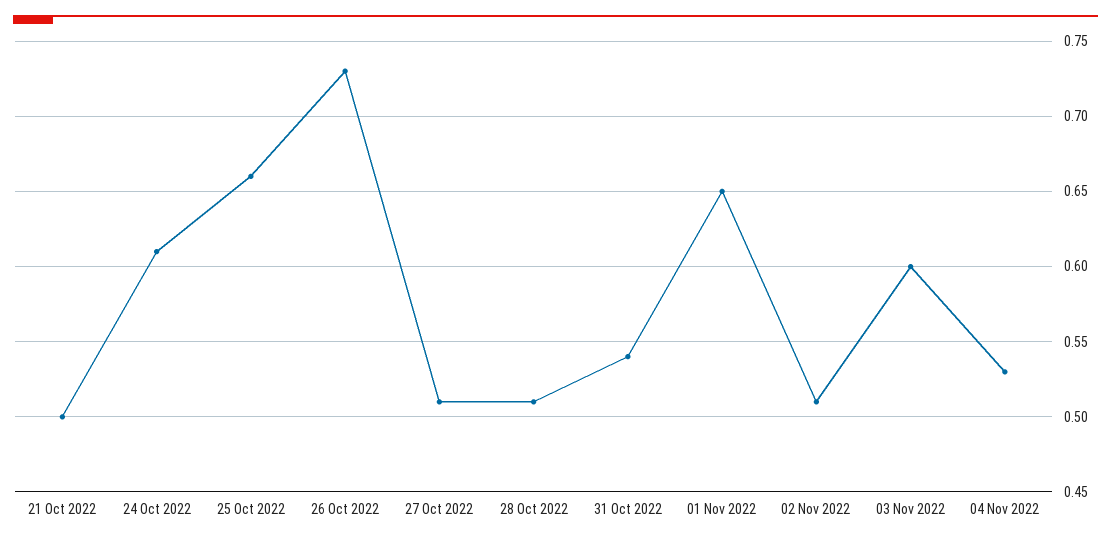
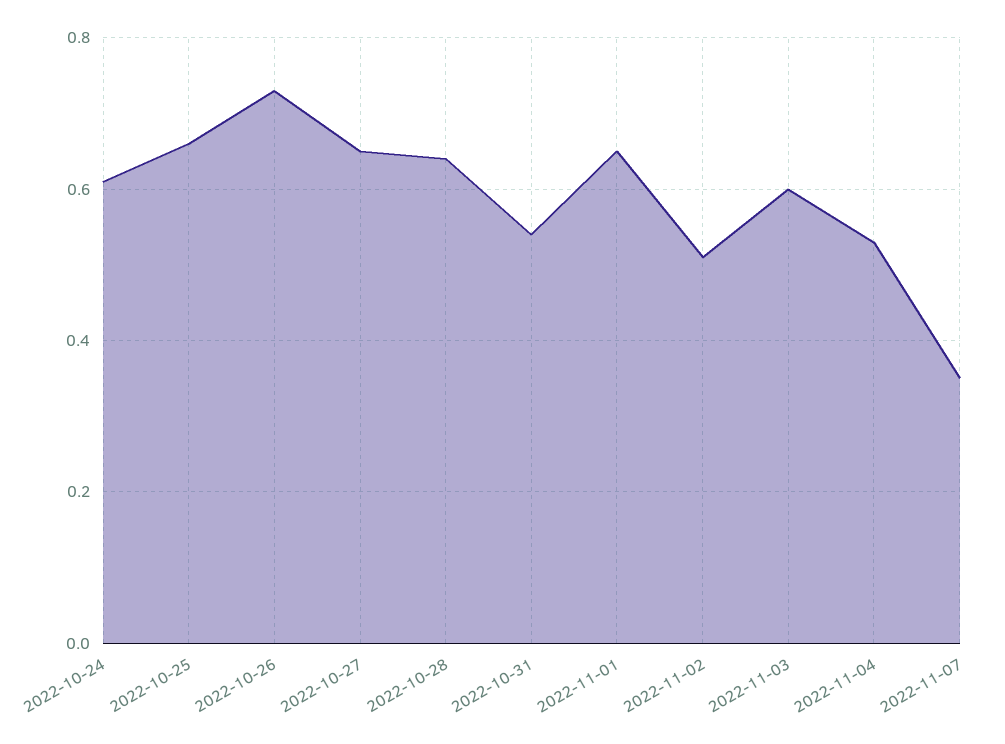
21 Oct 2022: 0.5 -> none
27 Oct 2022: 0.51 -> 0.65
28 Oct 2022: 0.51 -> 0.65
2022-11-07: none -> 0.35

